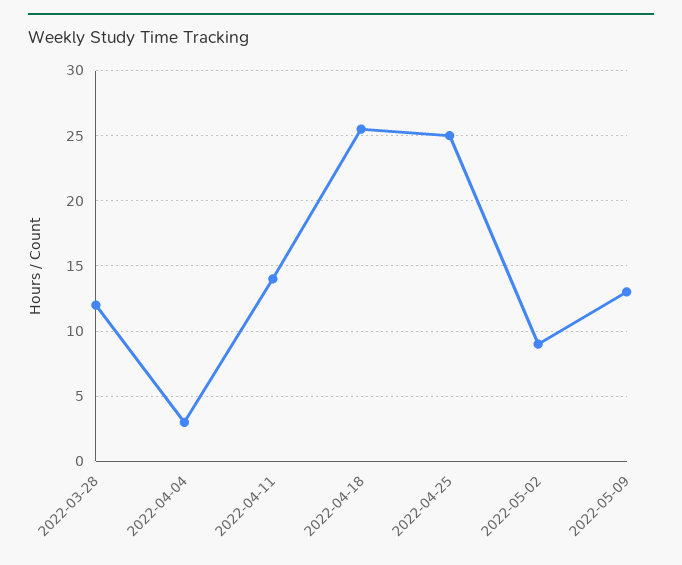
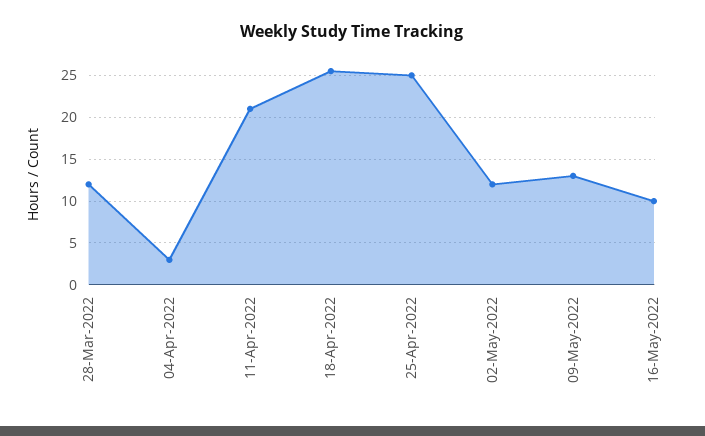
2022-04-11: 14 -> 21
2022-05-02: 9 -> 12
16-May-2022: none -> 10

